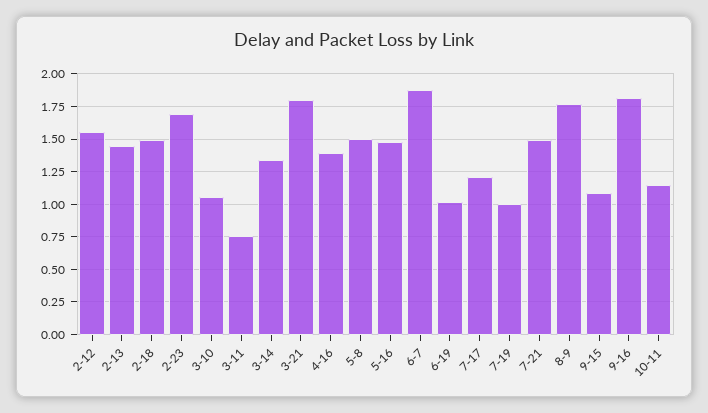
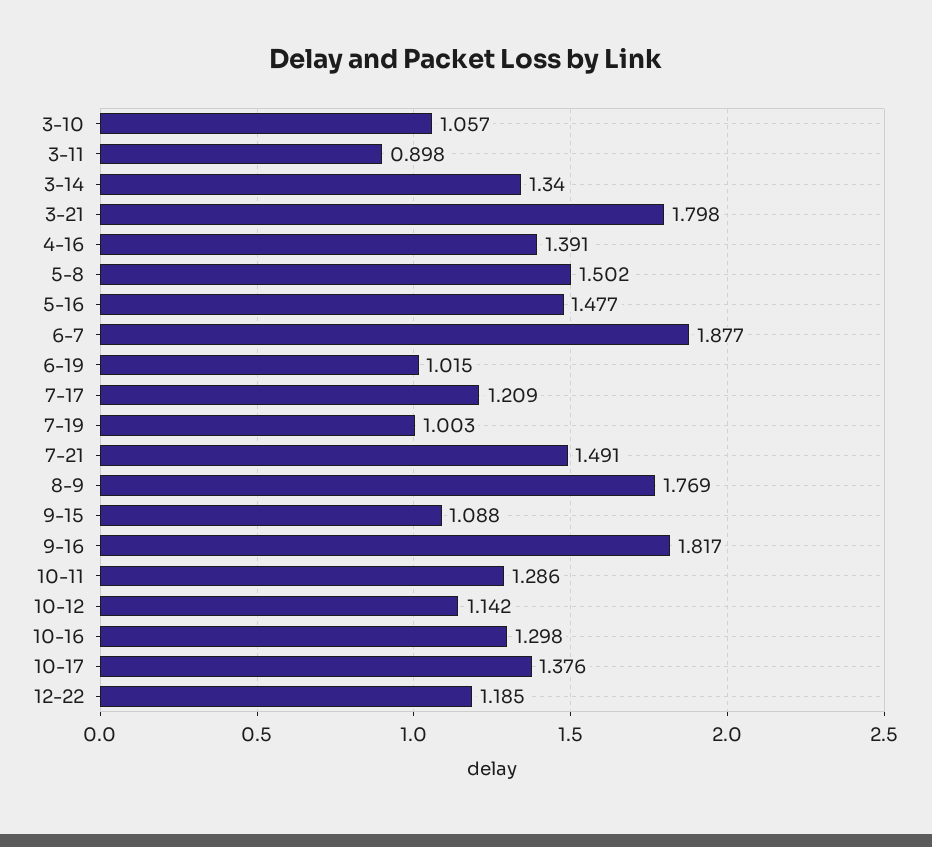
2-12: 1.55 -> none
2-13: 1.45 -> none
2-18: 1.5 -> none
2-23: 1.7 -> none
3-11: 0.75 -> 0.898
10-11: 1.15 -> 1.286
10-12: none -> 1.142
10-16: none -> 1.298
10-17: none -> 1.376
12-22: none -> 1.185

